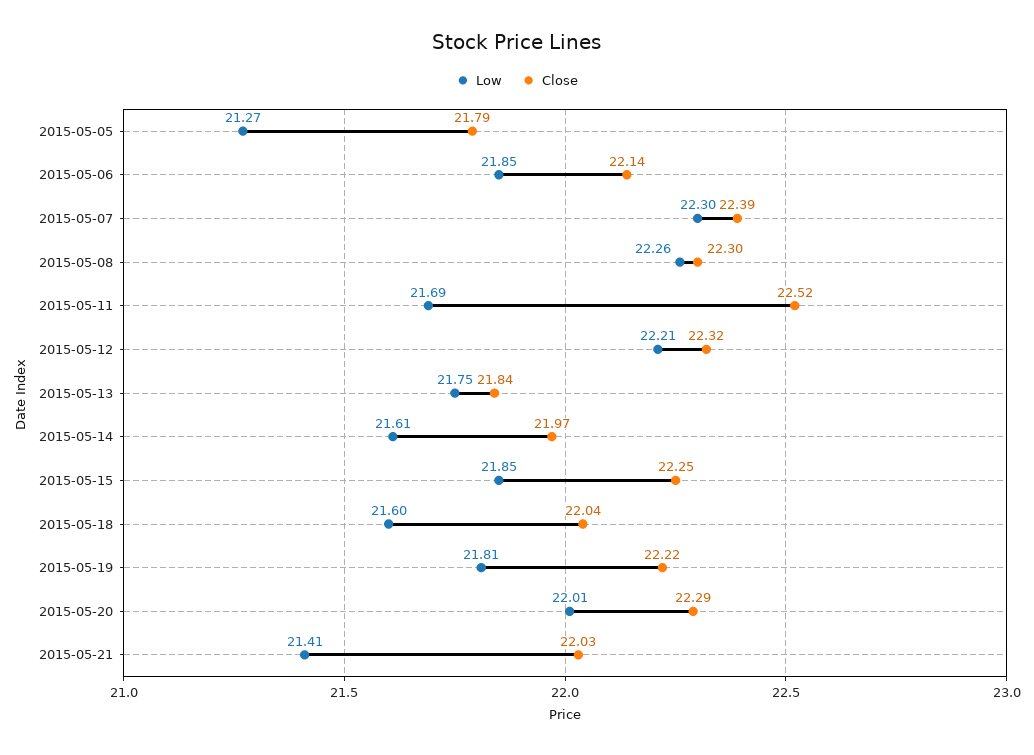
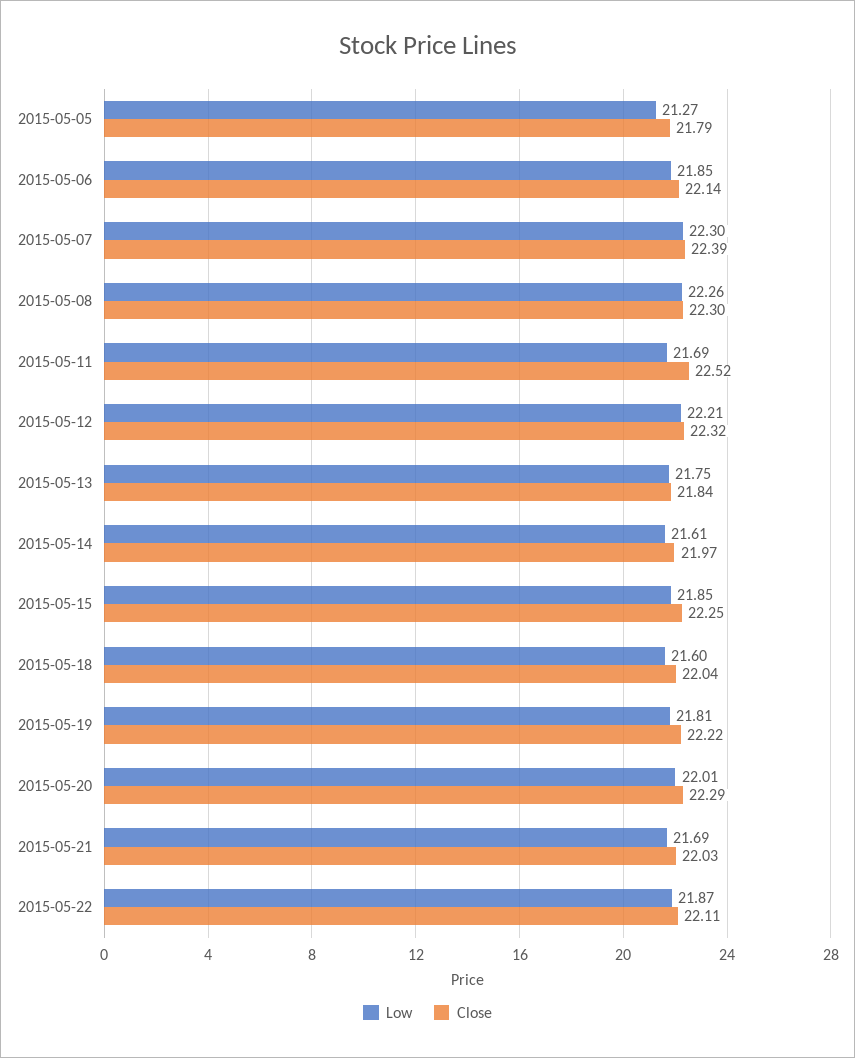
Low, 2015-05-21: 21.41 -> 21.69
Low, 2015-05-22: none -> 21.87
Close, 2015-05-22: none -> 22.11

